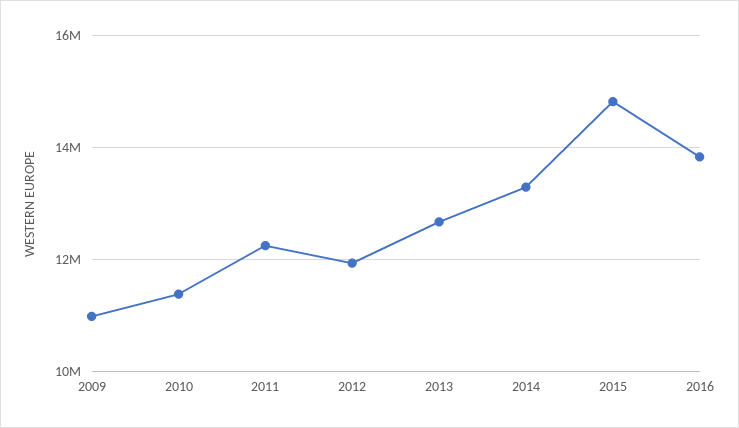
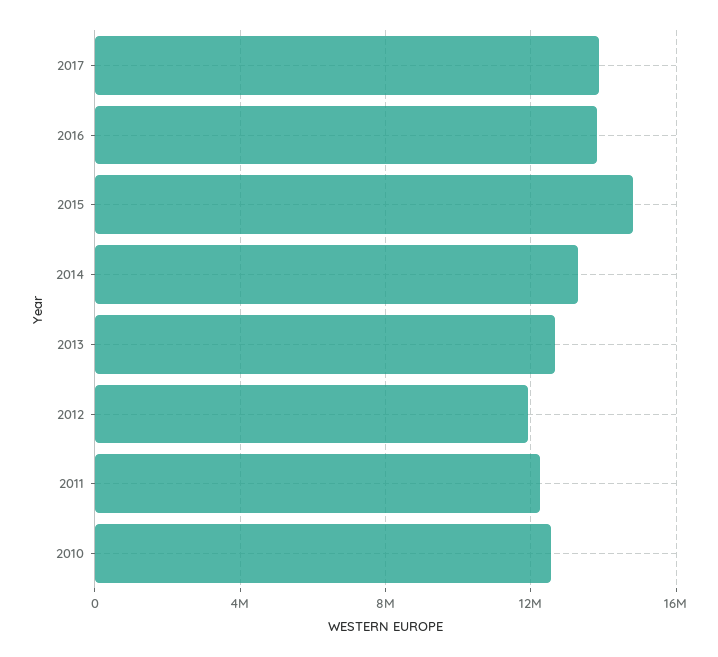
2009: 11000000 -> none
2010: 11400000 -> 12500000
2017: none -> 14000000

